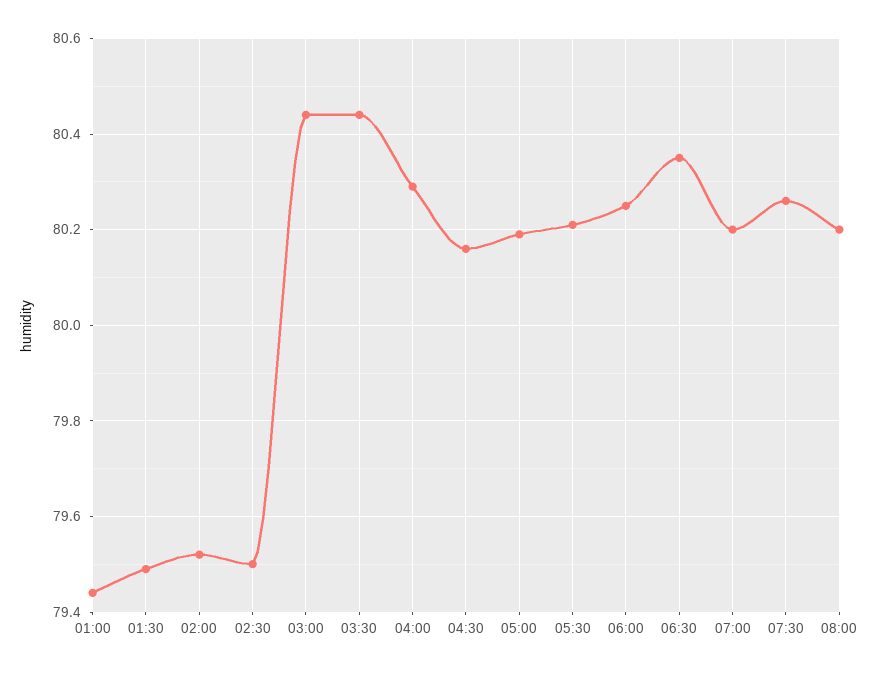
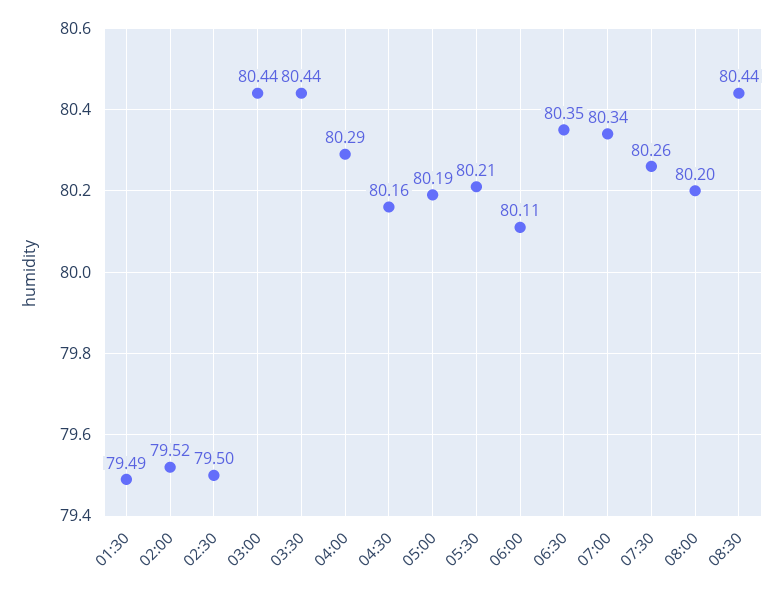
01:00: 79.45 -> none
06:00: 80.25 -> 80.11
07:00: 80.2 -> 80.34
08:30: none -> 80.44

